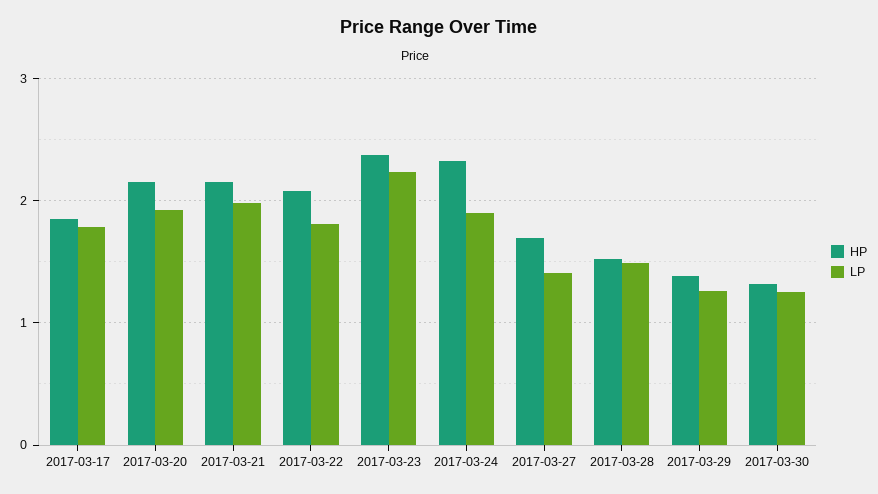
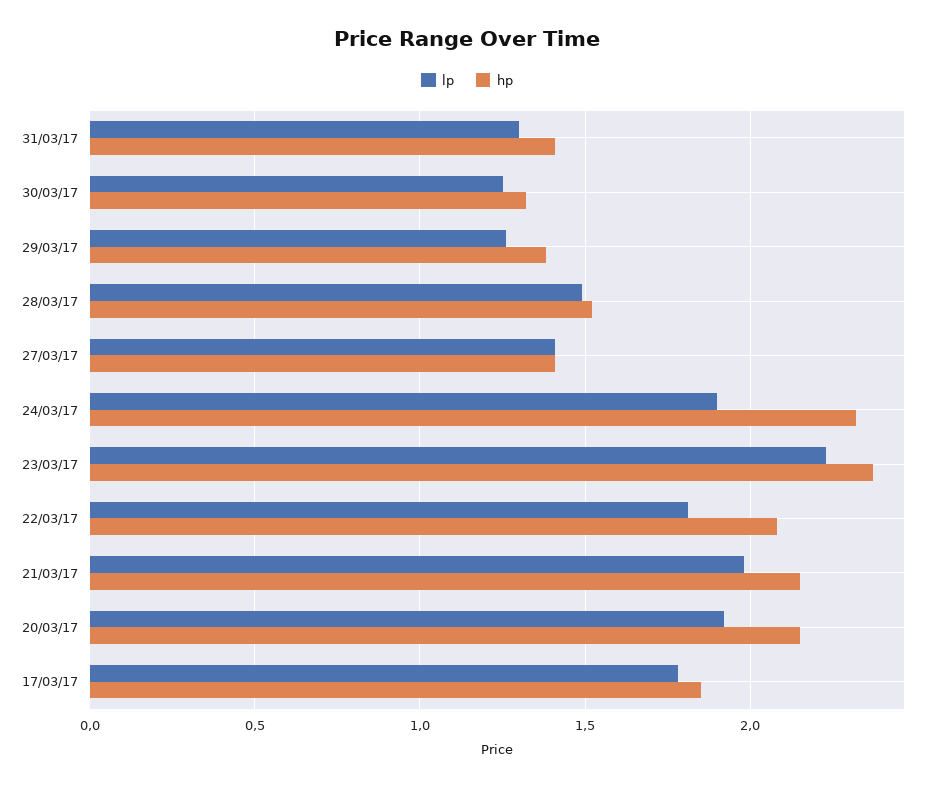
HP, 2017-03-27: 1.7 -> 1.4
LP, 31/03/17: none -> 1.3
HP, 31/03/17: none -> 1.4

